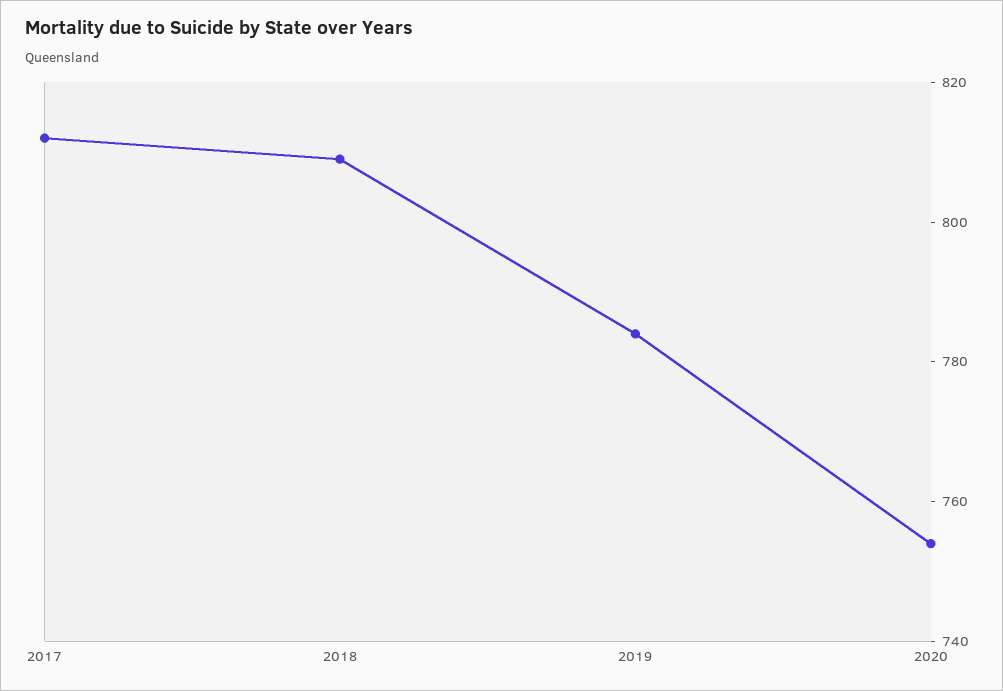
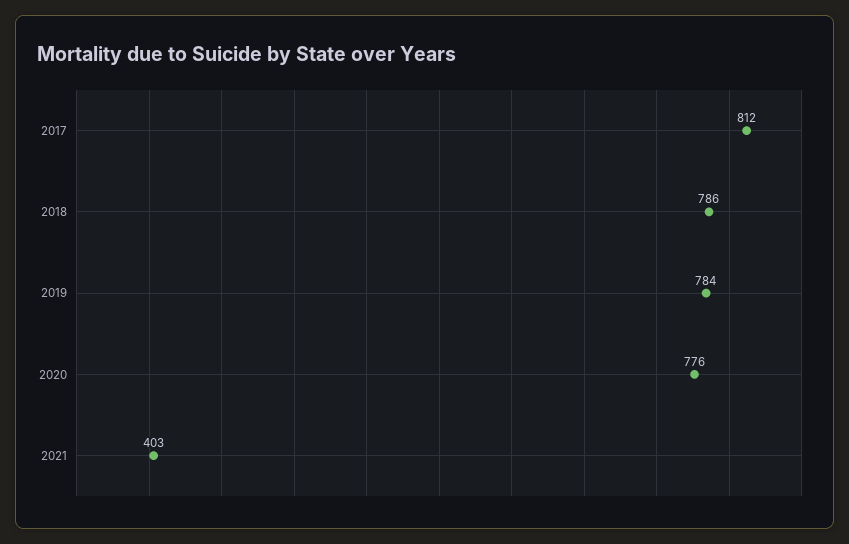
2018: 810 -> 786
2020: 755 -> 776
2021: none -> 403

